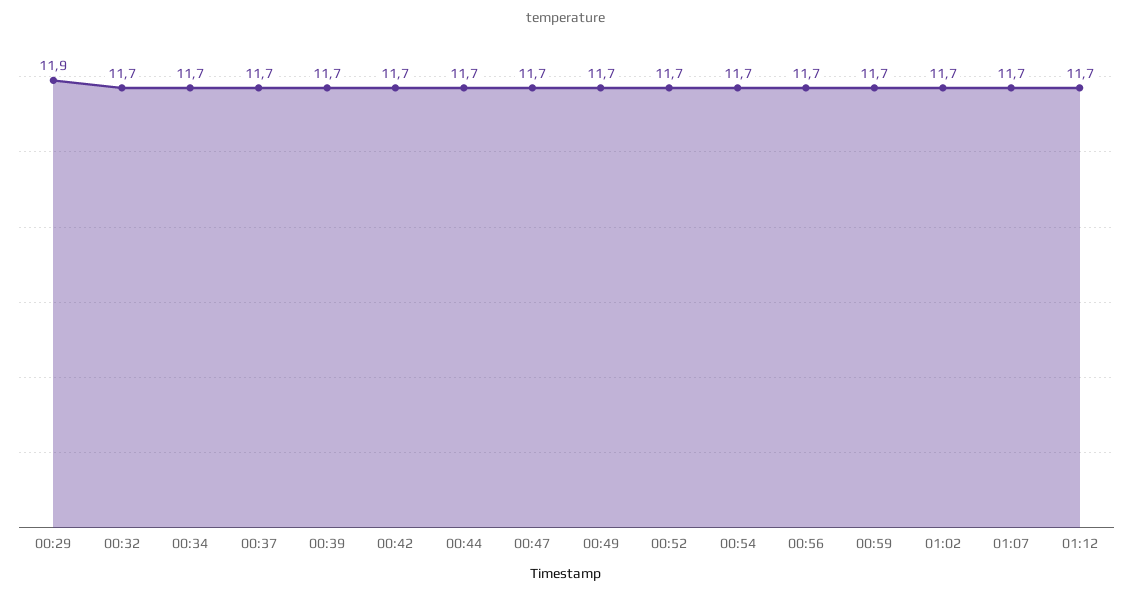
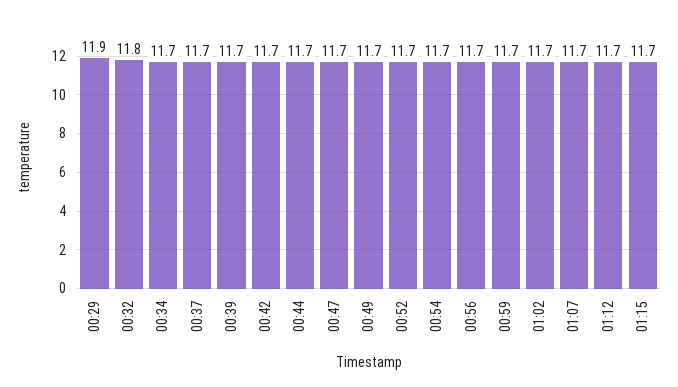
00:32: 11.7 -> 11.8
01:15: none -> 11.7

